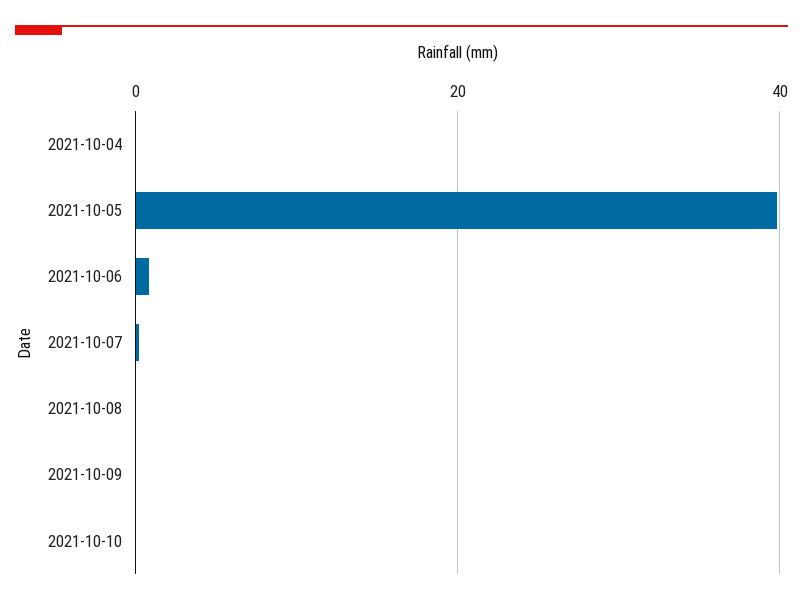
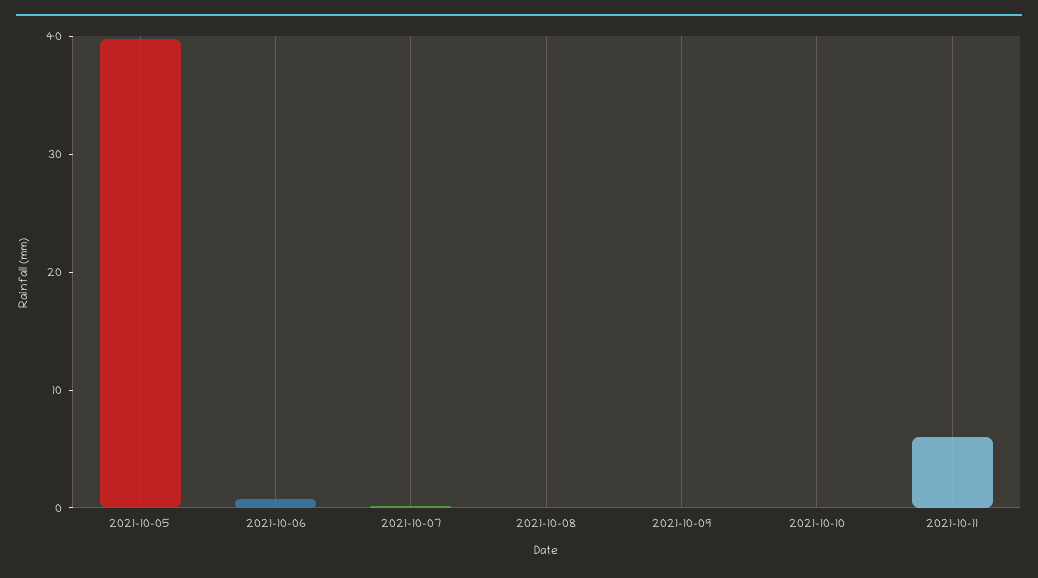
2021-10-04: 0 -> none
2021-10-11: none -> 6

